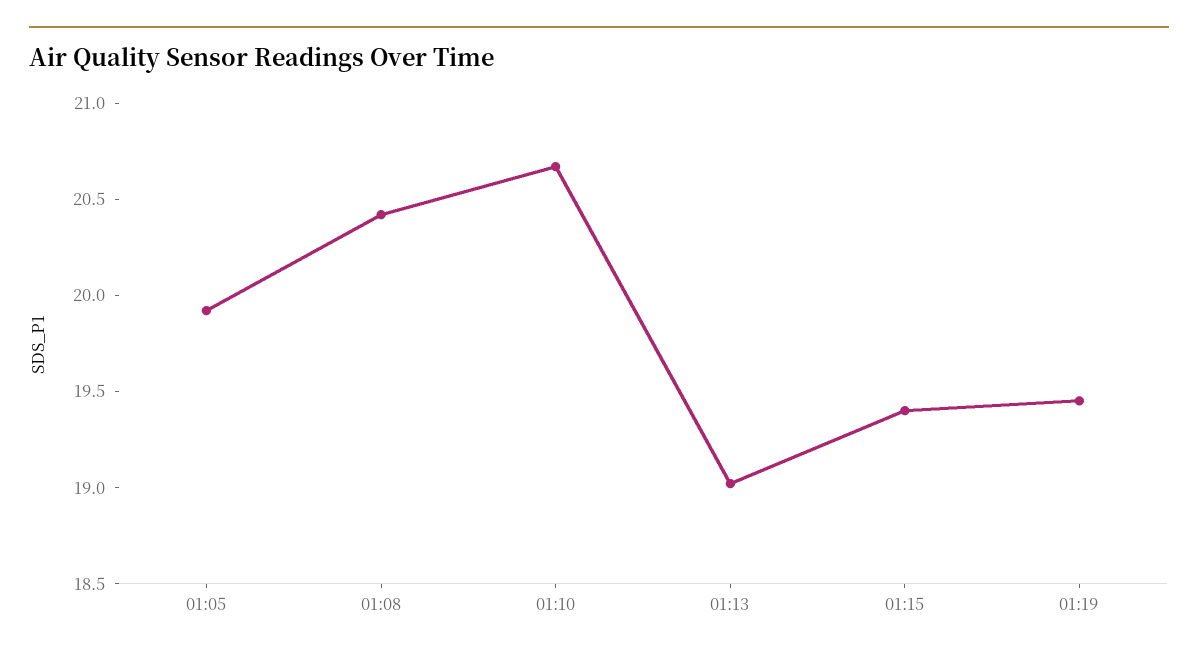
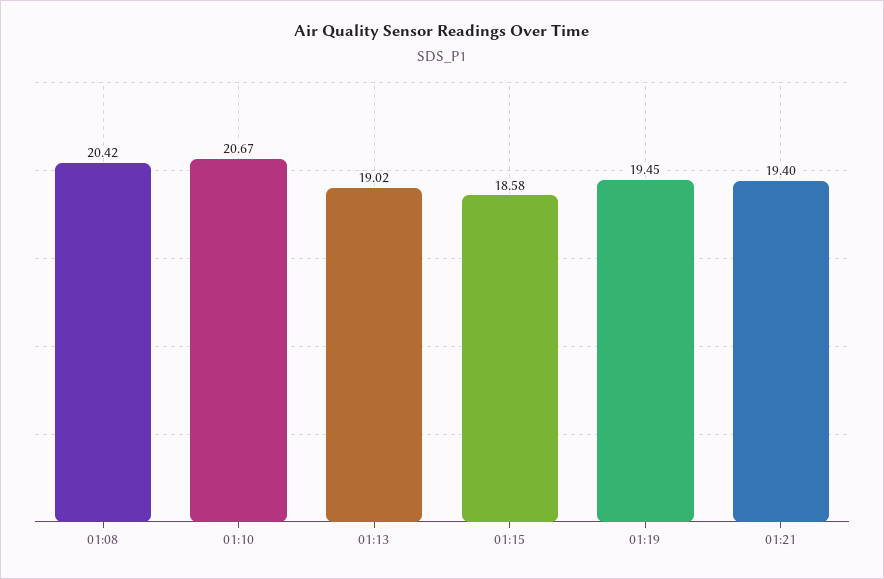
01:05: 19.9 -> none
01:15: 19.4 -> 18.58
01:21: none -> 19.4

